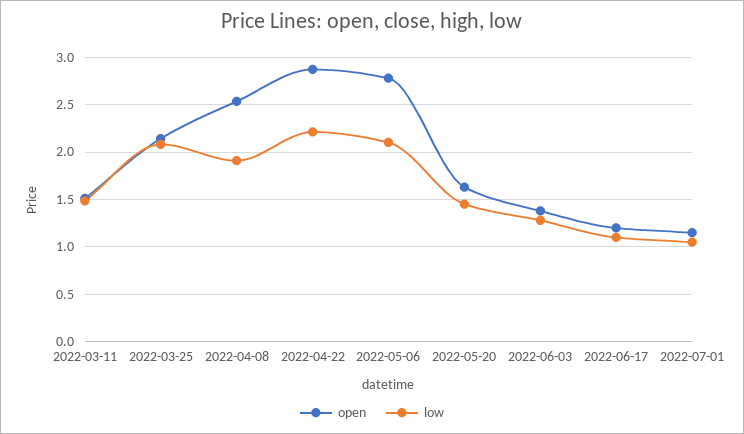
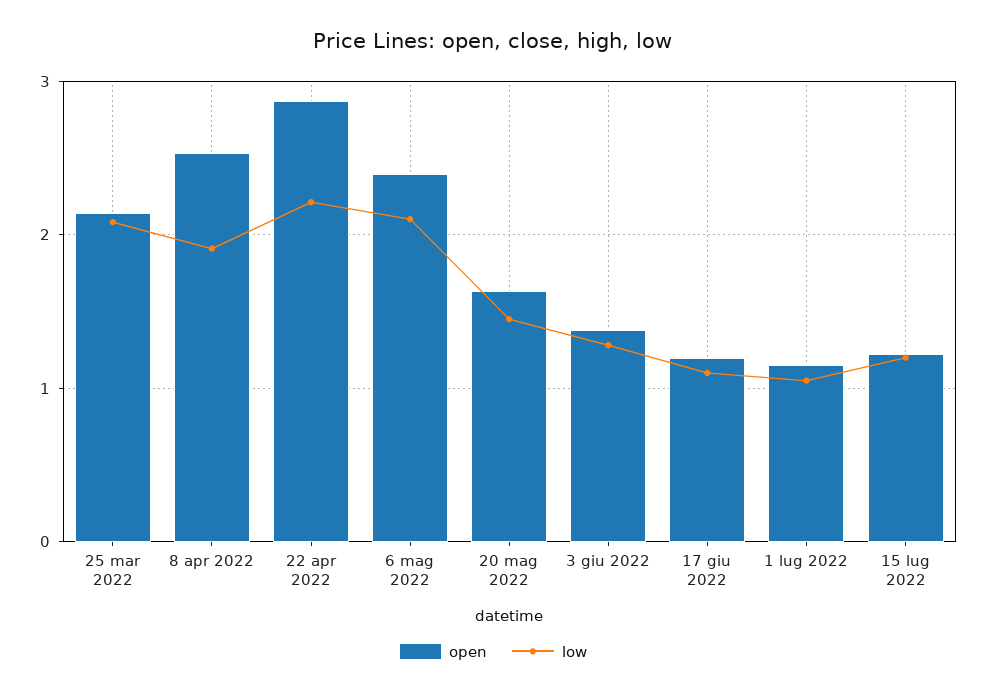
open, 2022-03-11: 1.5 -> none
low, 2022-03-11: 1.5 -> none
open, 2022-05-06: 2.8 -> 2.4
open, 15 lug 2022: none -> 1.2
low, 15 lug 2022: none -> 1.2

